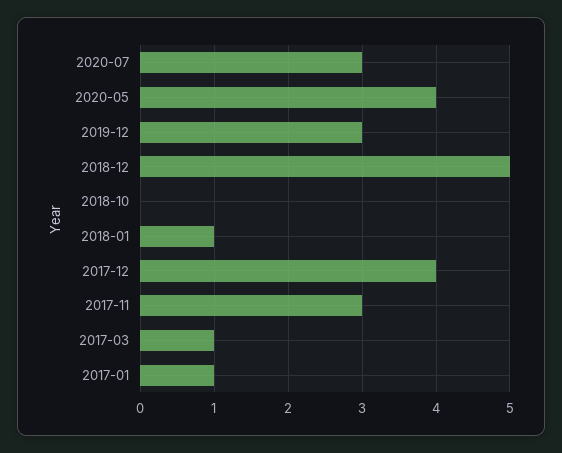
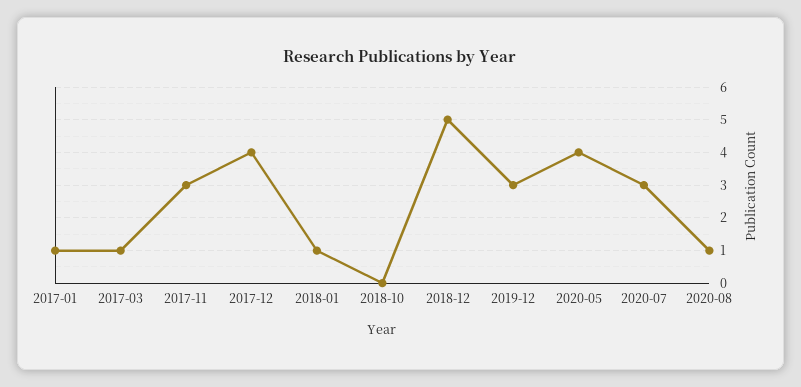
2020-08: none -> 1

